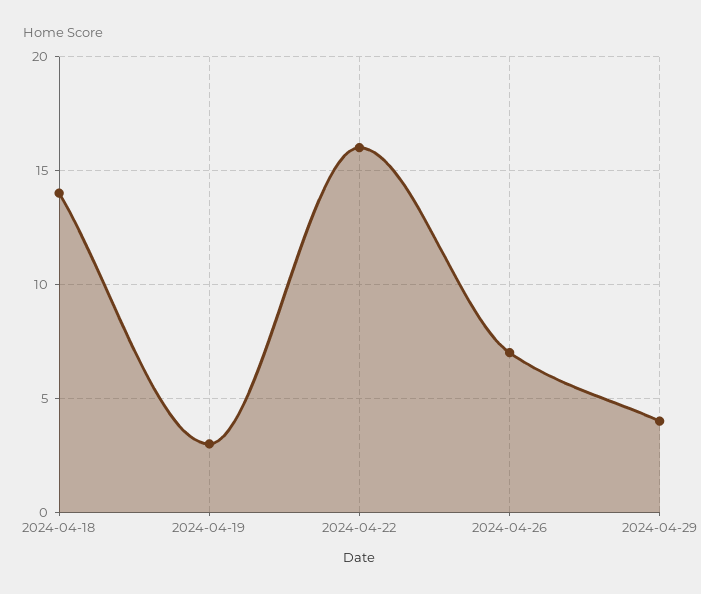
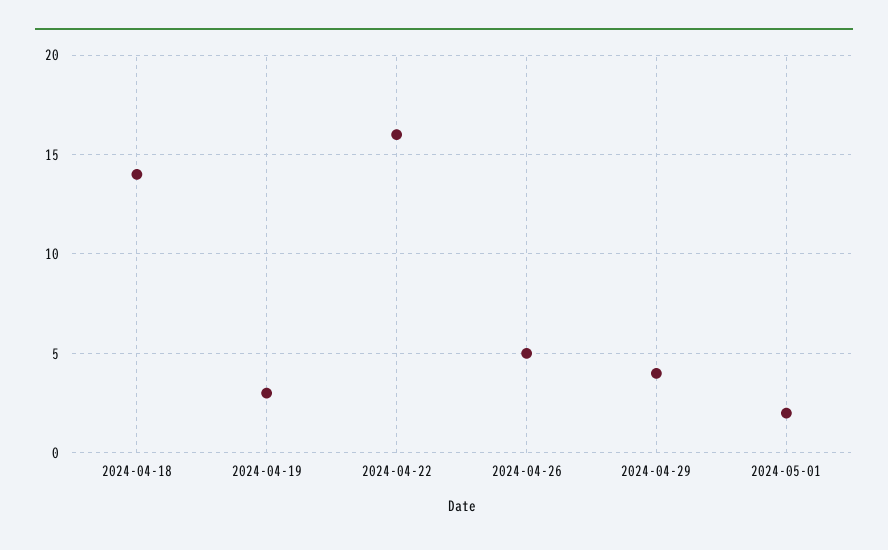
2024-04-26: 7 -> 5
2024-05-01: none -> 2

